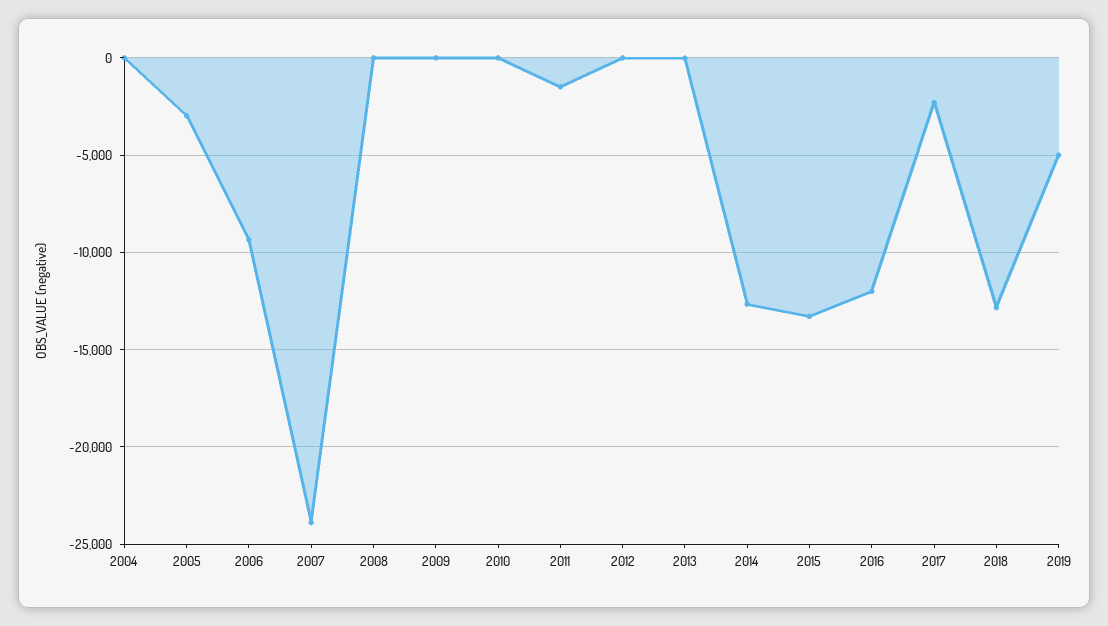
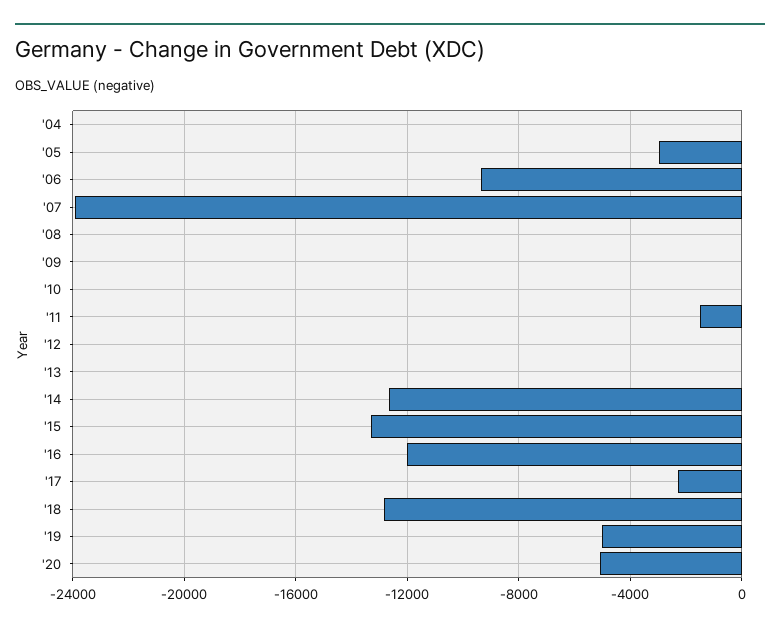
'20: none -> -5000

